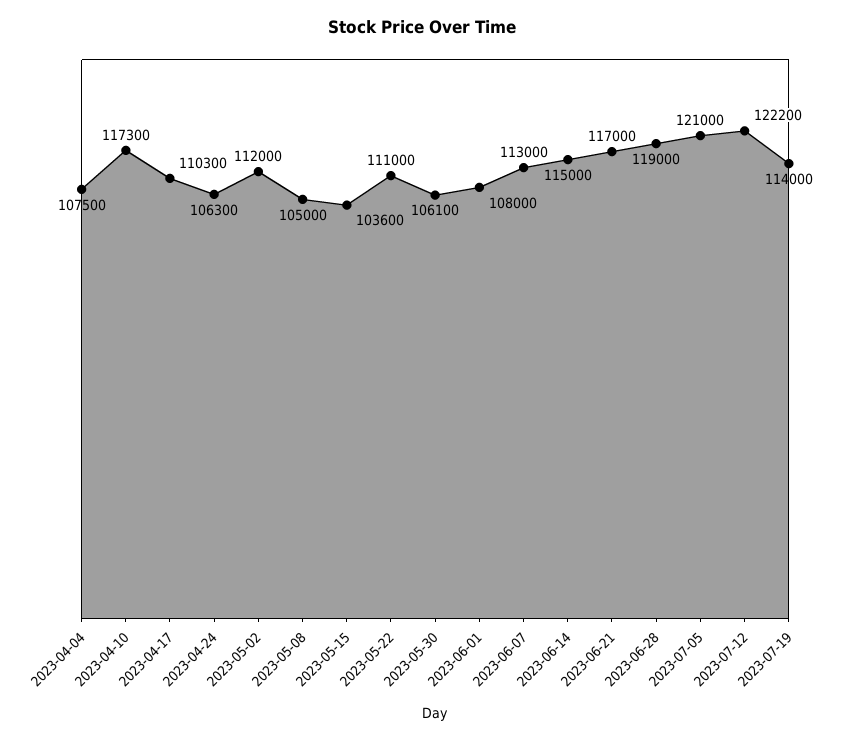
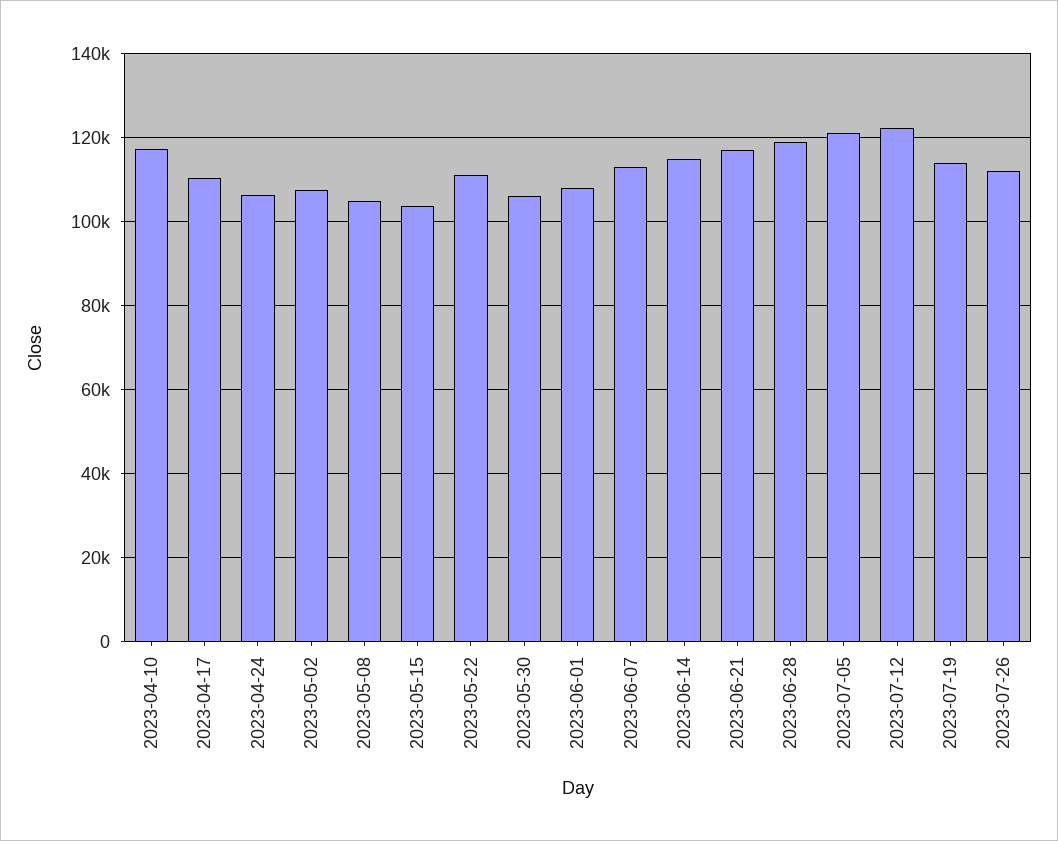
2023-04-04: 107500 -> none
2023-05-02: 112000 -> 108000
2023-07-26: none -> 112000

